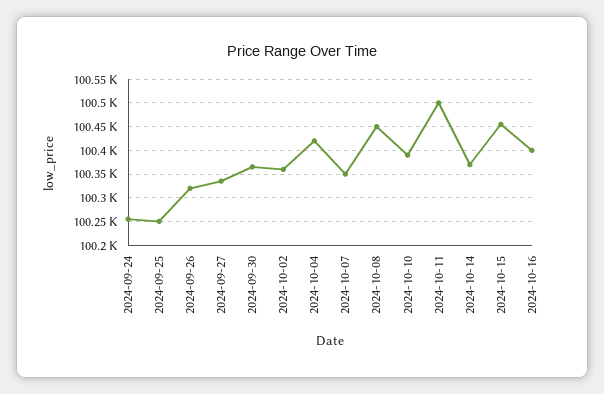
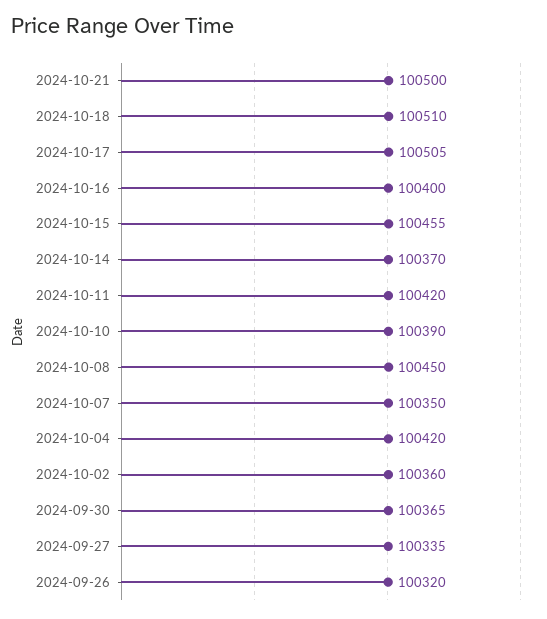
2024-09-24: 100250 -> none
2024-09-25: 100250 -> none
2024-10-11: 100500 -> 100420
2024-10-21: none -> 100500
2024-10-18: none -> 100510
2024-10-17: none -> 100505

